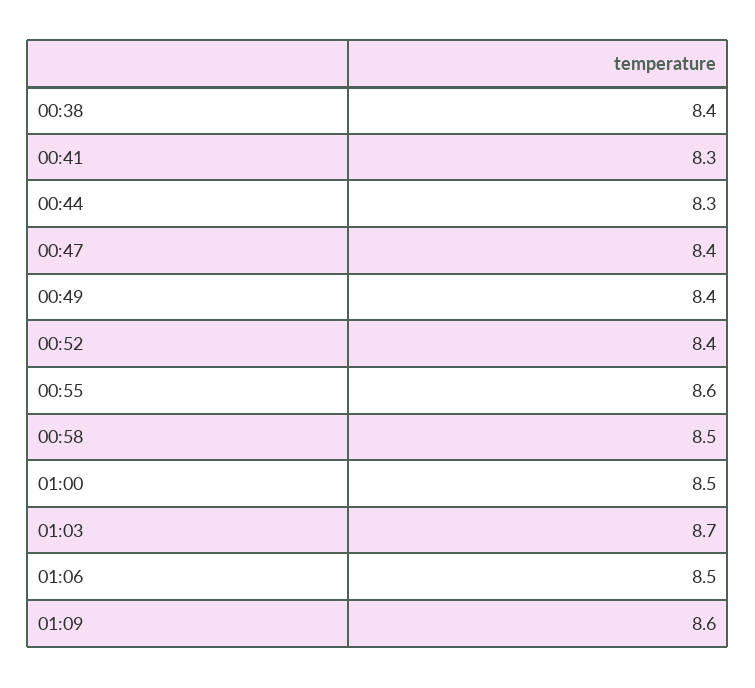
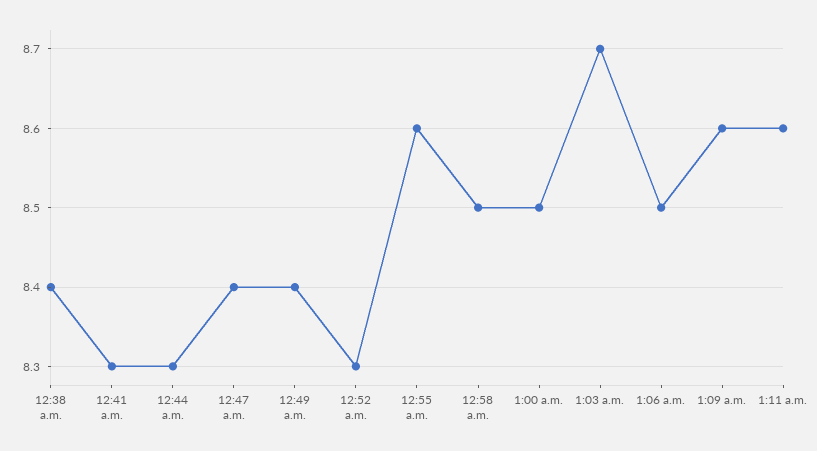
00:52: 8.4 -> 8.3
1:11 a.m.: none -> 8.6

